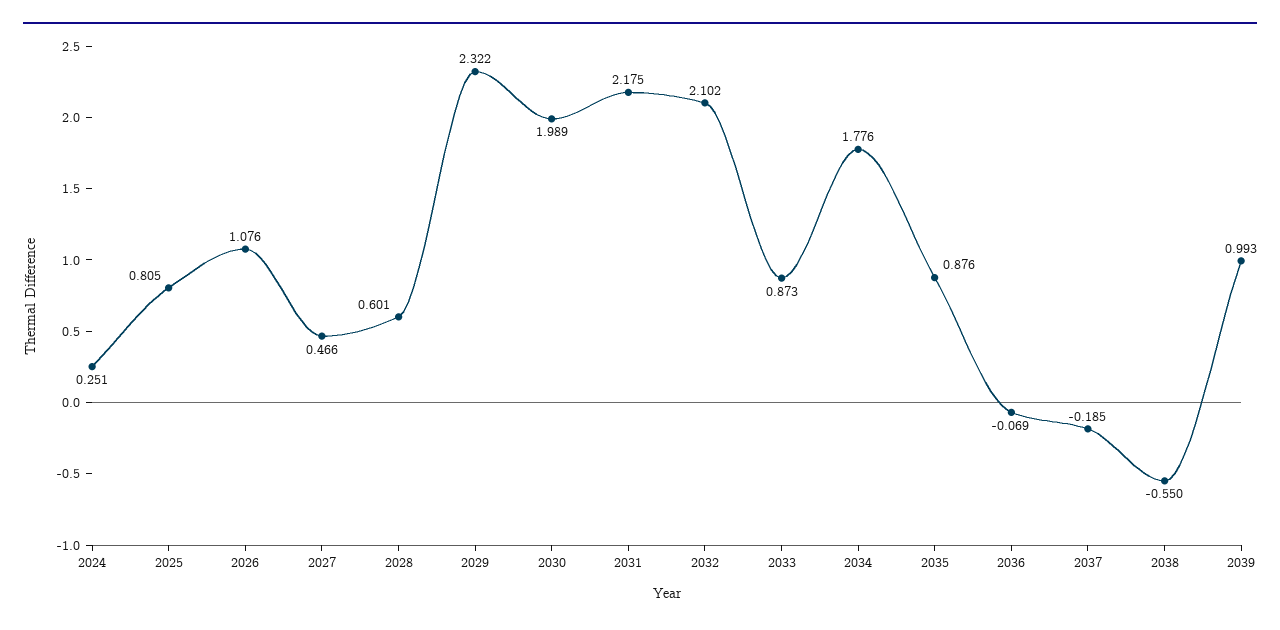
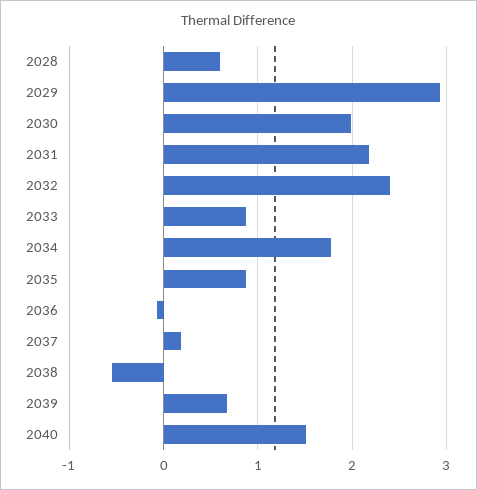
2024: 0.251 -> none
2025: 0.805 -> none
2026: 1.076 -> none
2027: 0.466 -> none
2029: 2.322 -> 2.9
2032: 2.102 -> 2.4
2037: -0.185 -> 0.2
2039: 0.993 -> 0.7
2040: none -> 1.5

